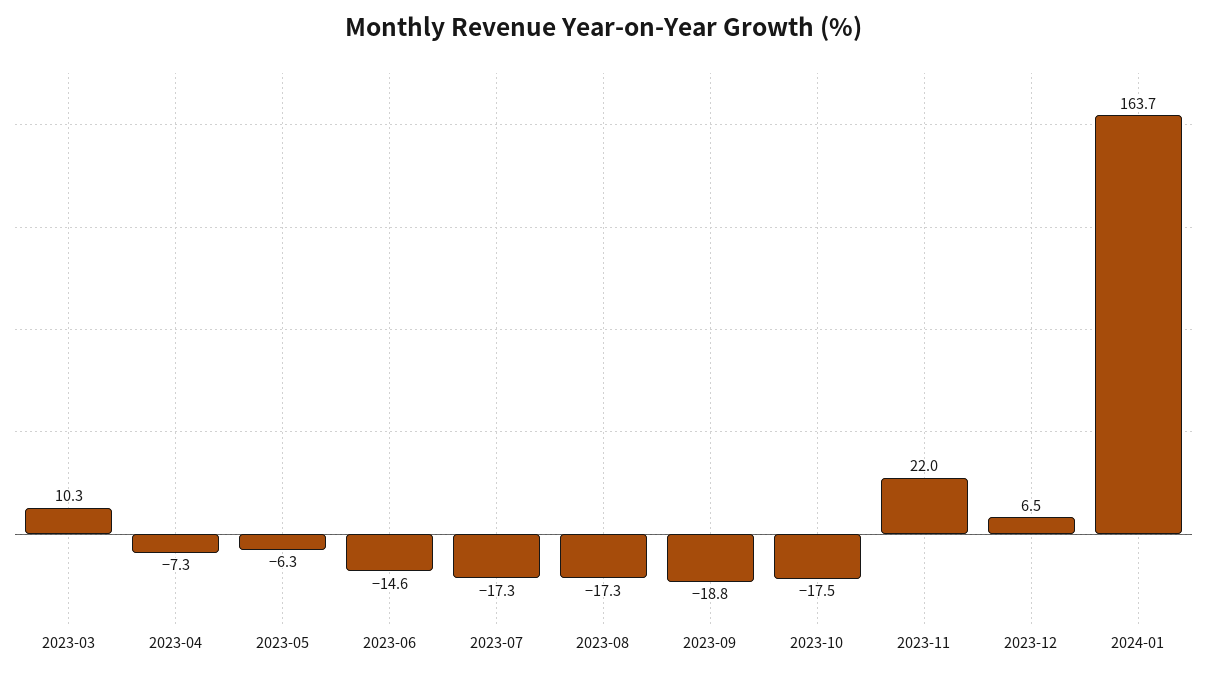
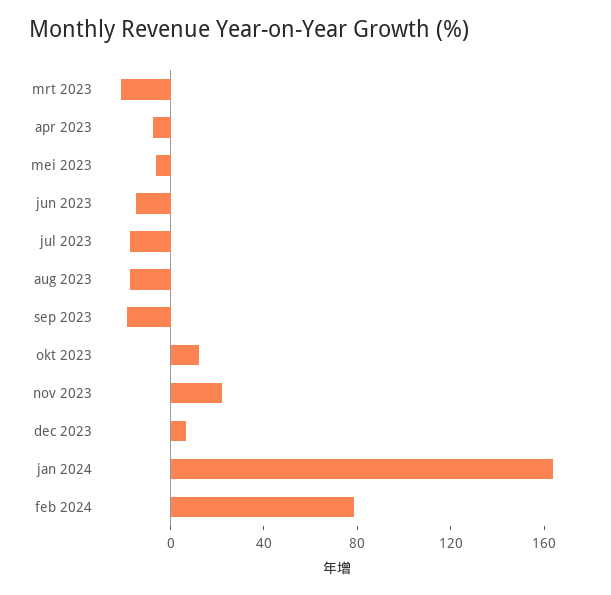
2023-03: 10.3 -> -20
2023-10: -17.5 -> 10
feb 2024: none -> 80

